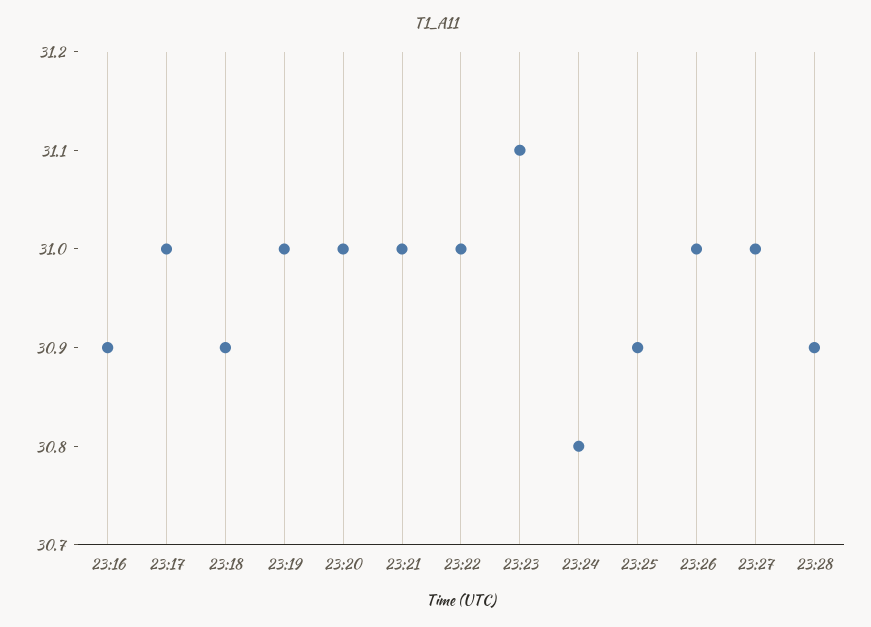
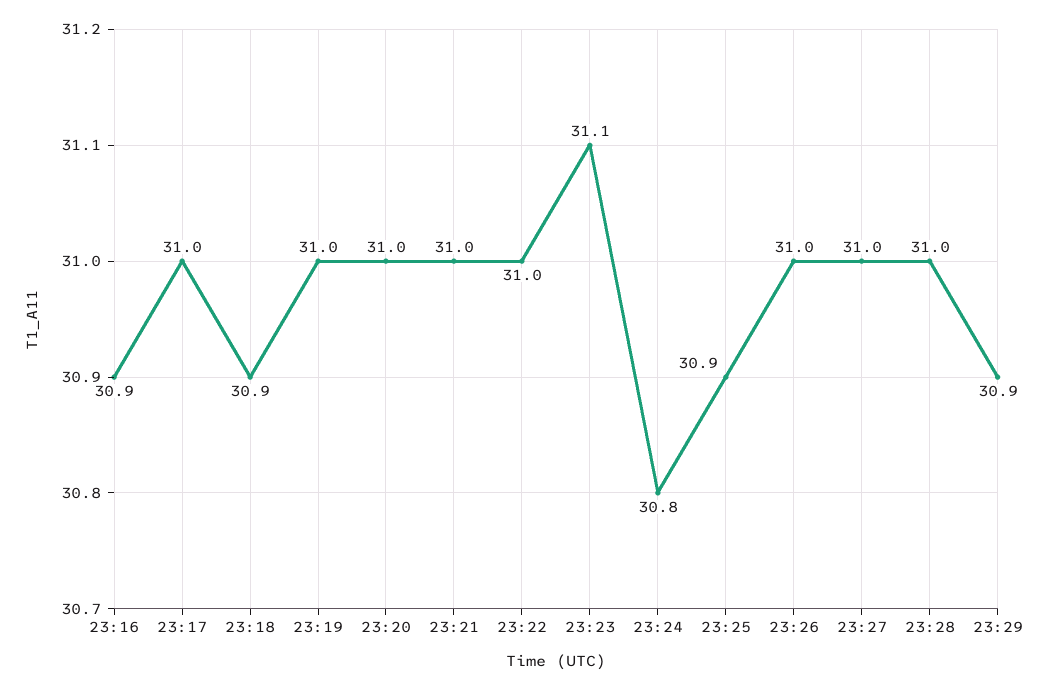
23:28: 30.9 -> 31
23:29: none -> 30.9

